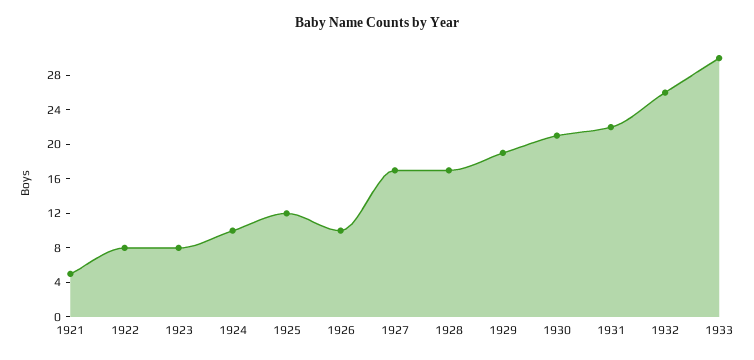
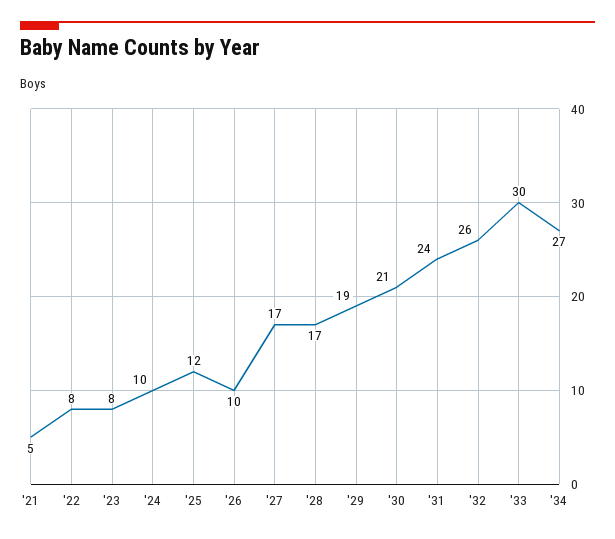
1931: 22 -> 24
'34: none -> 27

